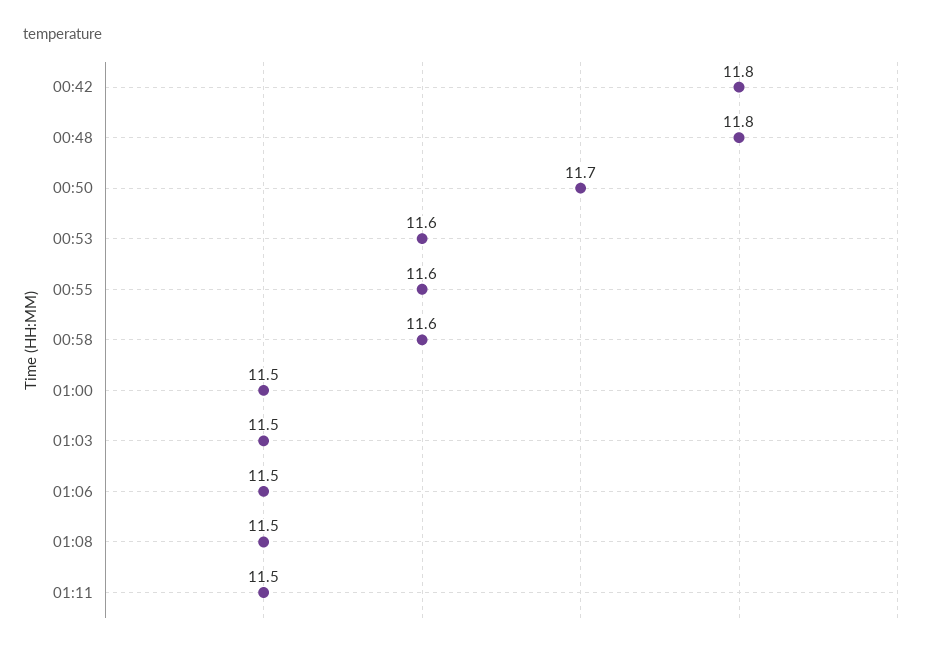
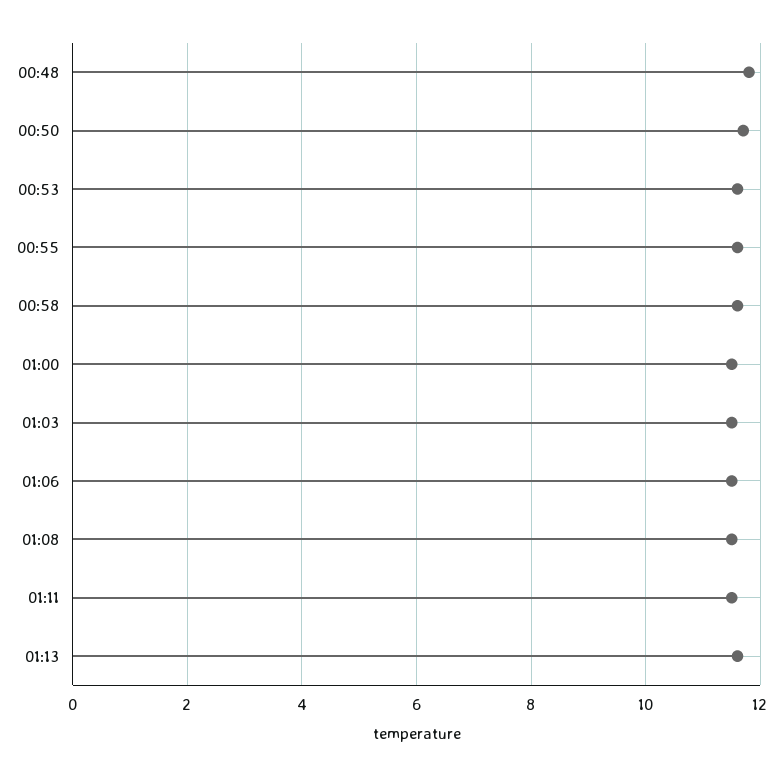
00:42: 11.8 -> none
01:13: none -> 11.5

